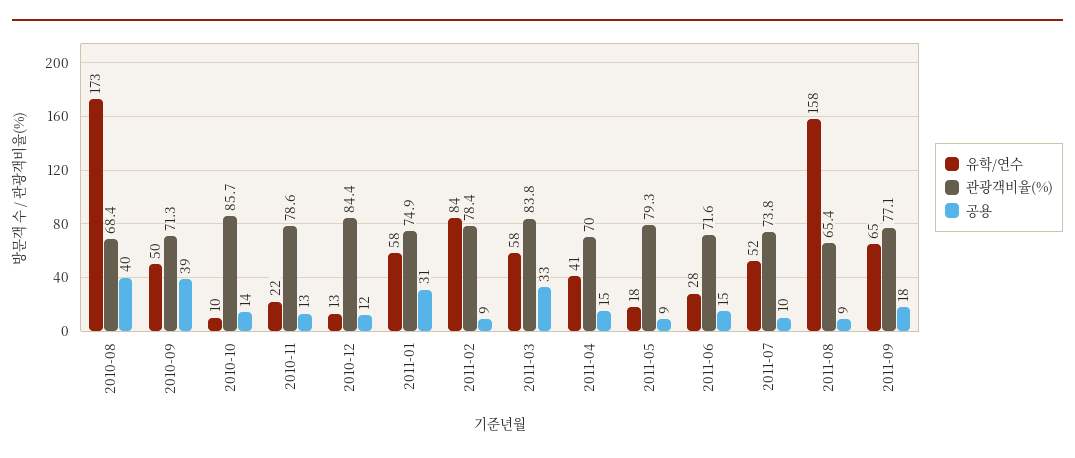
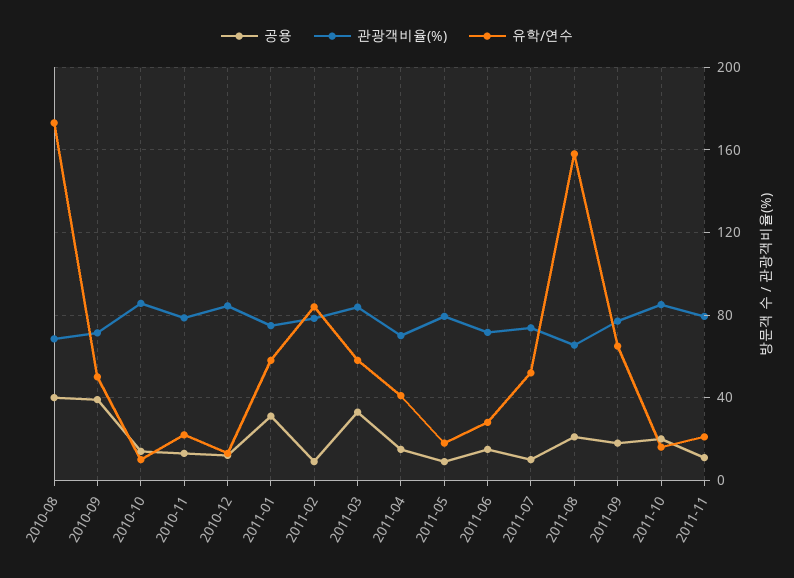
공용, 2011-08: 9 -> 20
공용, 2011-10: none -> 20
관광객비율(%), 2011-10: none -> 85
유학/연수, 2011-10: none -> 15
공용, 2011-11: none -> 10
관광객비율(%), 2011-11: none -> 80
유학/연수, 2011-11: none -> 20

